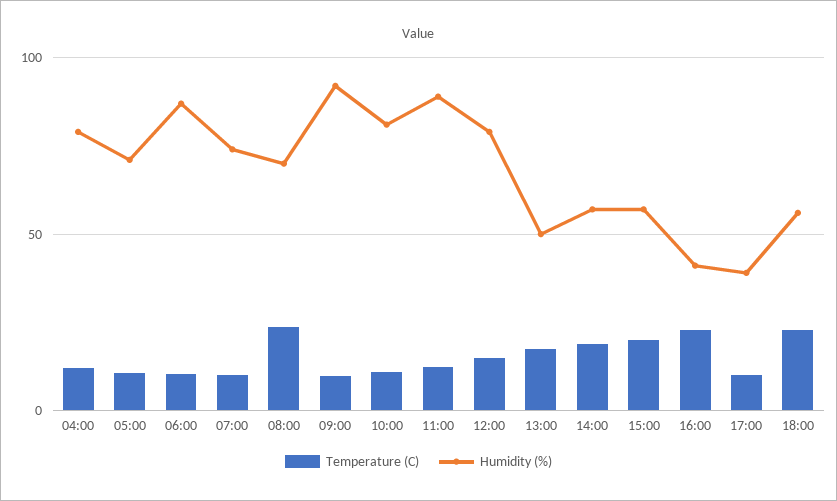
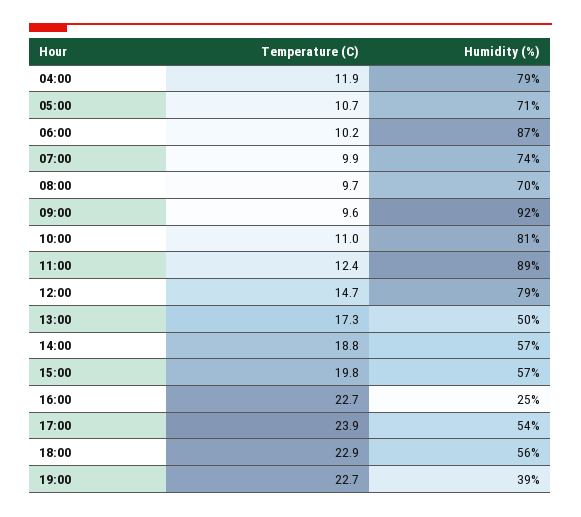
Temperature (C), 08:00: 25 -> 9.7
Humidity (%), 16:00: 40 -> 25
Temperature (C), 17:00: 10 -> 23.9
Humidity (%), 17:00: 40 -> 54
Temperature (C), 19:00: none -> 22.7
Humidity (%), 19:00: none -> 39

